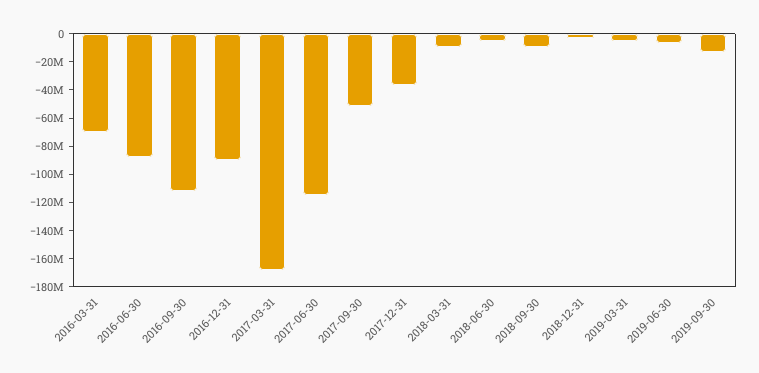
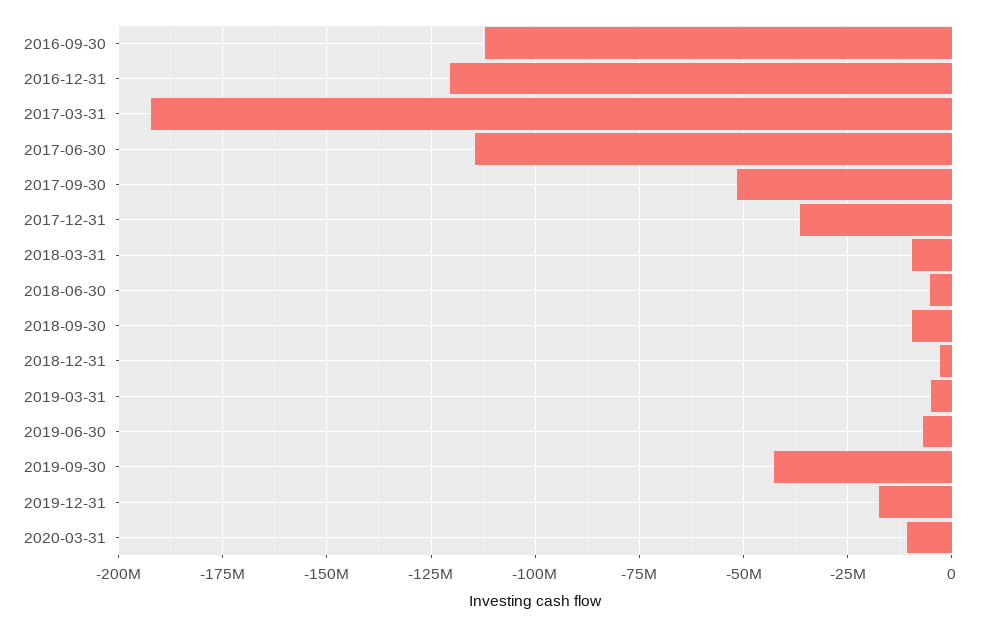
2016-03-31: -70000000 -> none
2016-06-30: -90000000 -> none
2016-12-31: -90000000 -> -120000000
2017-03-31: -170000000 -> -192500000
2019-09-30: -10000000 -> -42500000
2019-12-31: none -> -17500000
2020-03-31: none -> -10000000

